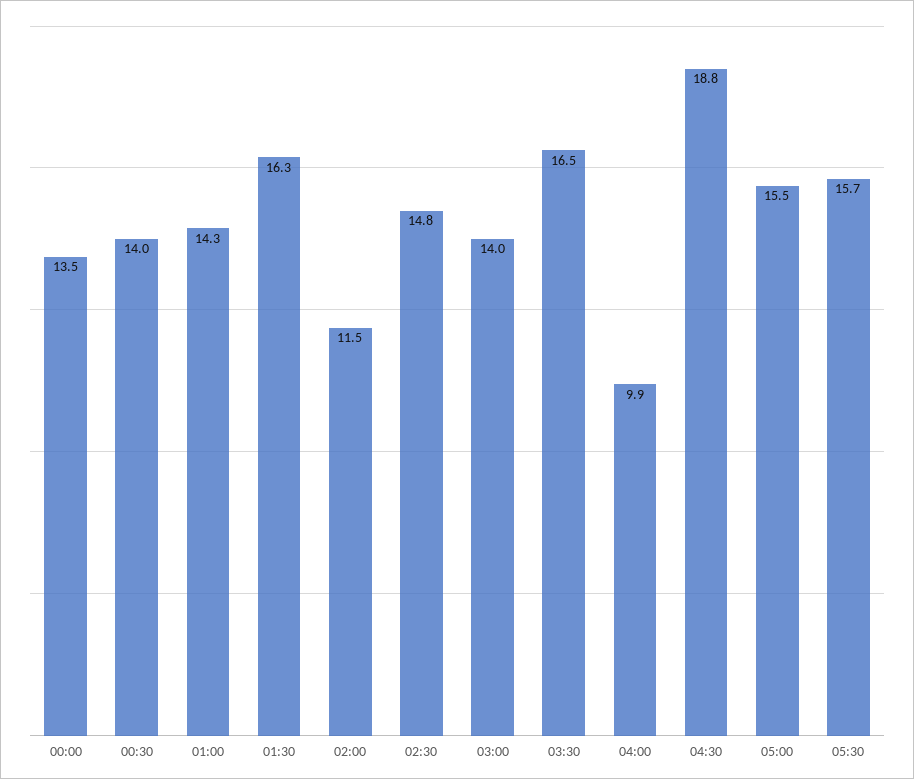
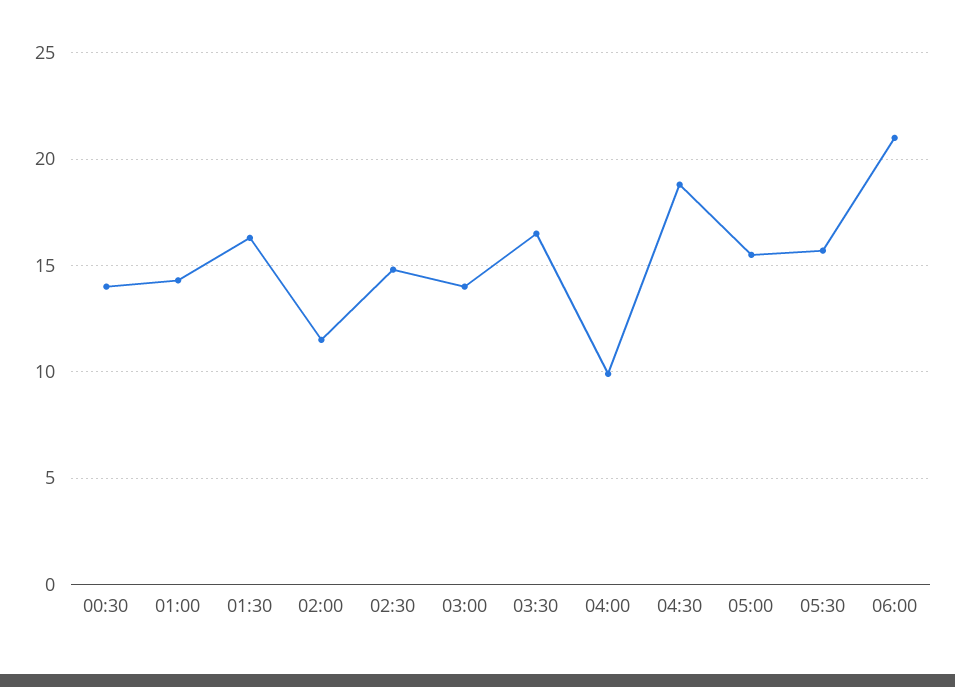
00:00: 13.5 -> none
06:00: none -> 21

